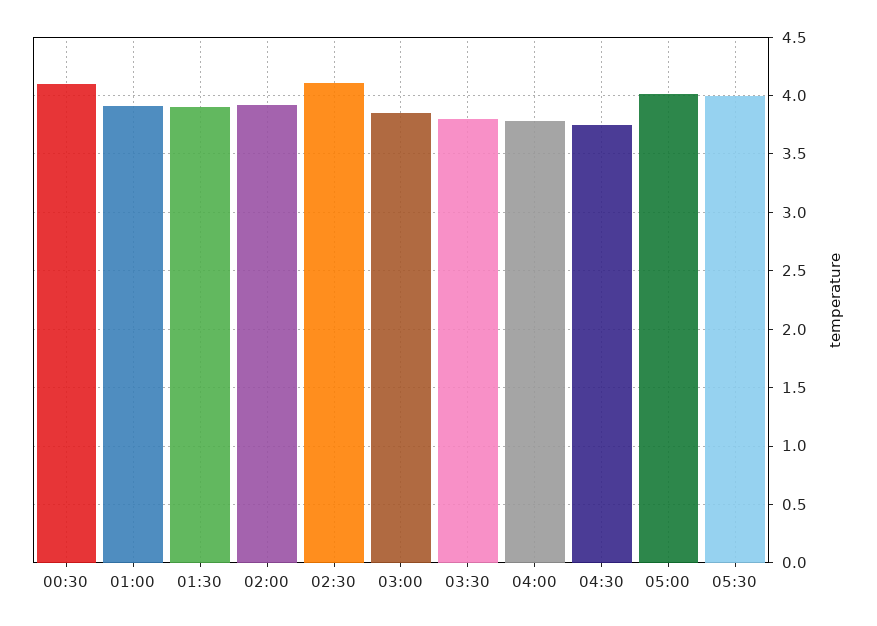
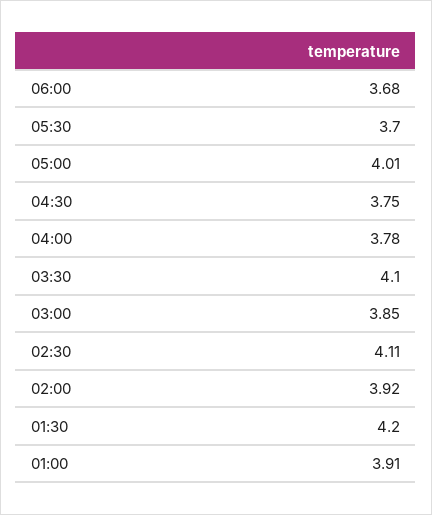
00:30: 4.1 -> none
01:30: 3.9 -> 4.2
03:30: 3.8 -> 4.1
05:30: 4 -> 3.7
06:00: none -> 3.68

